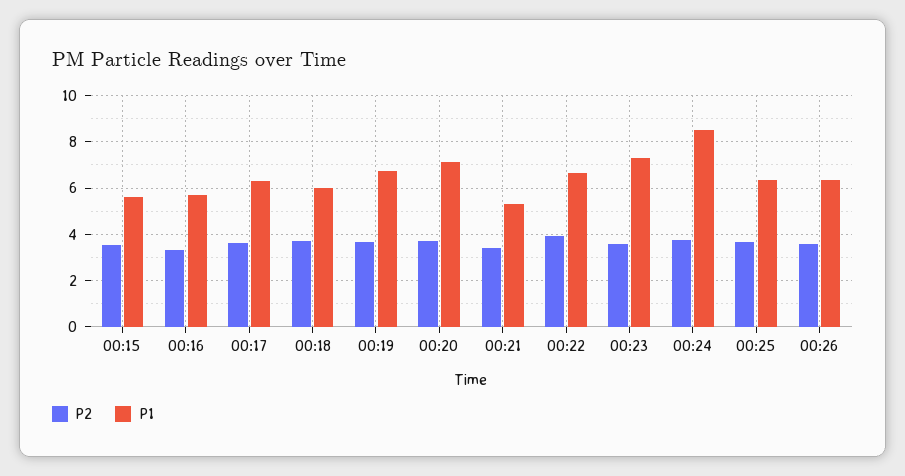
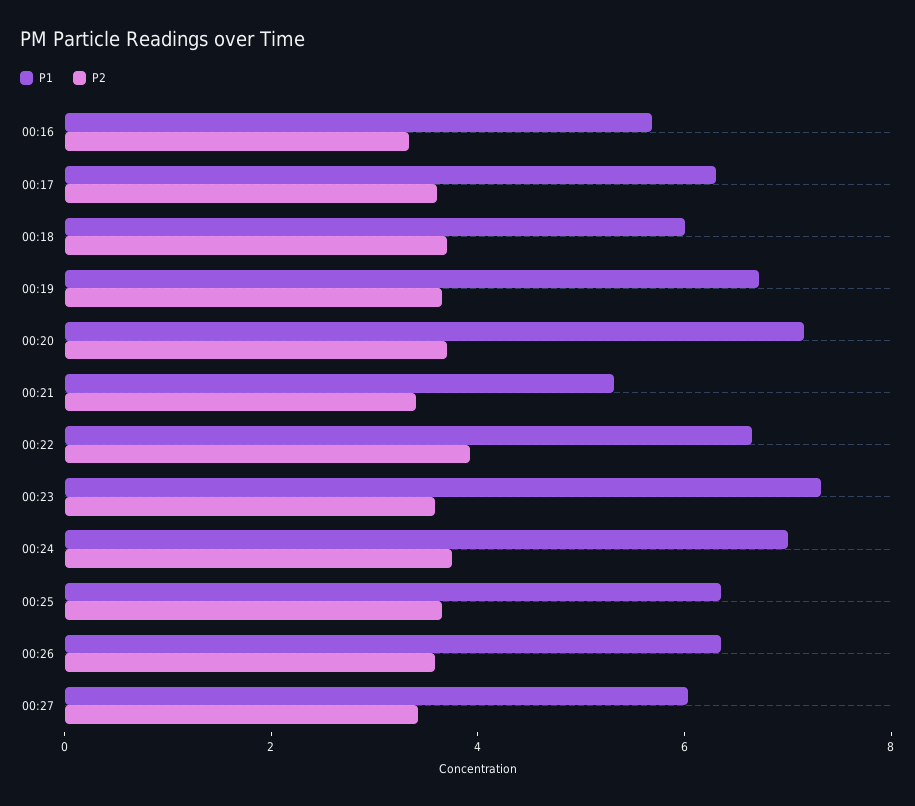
P2, 00:15: 3.5 -> none
P1, 00:15: 5.5 -> none
P1, 00:24: 8.5 -> 7
P1, 00:27: none -> 6
P2, 00:27: none -> 3.5

